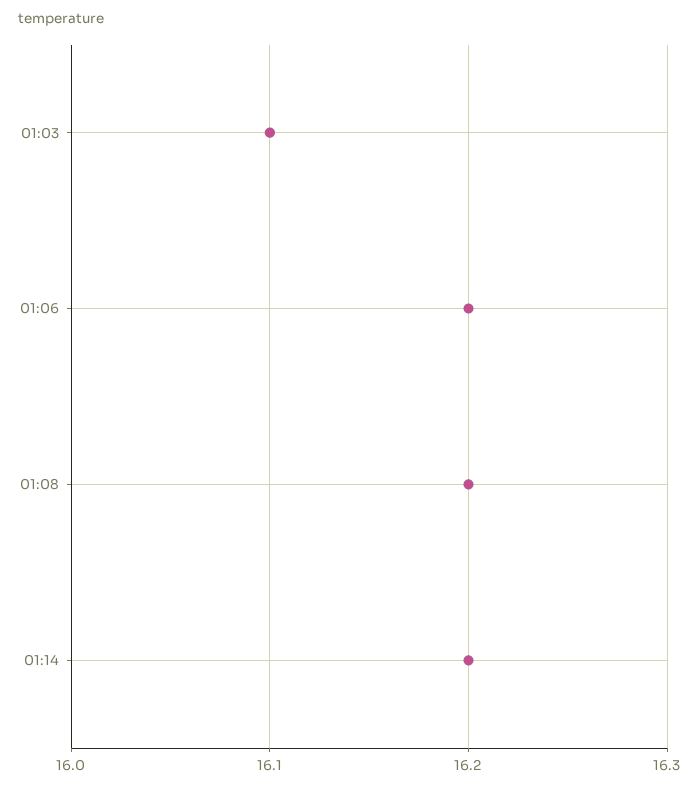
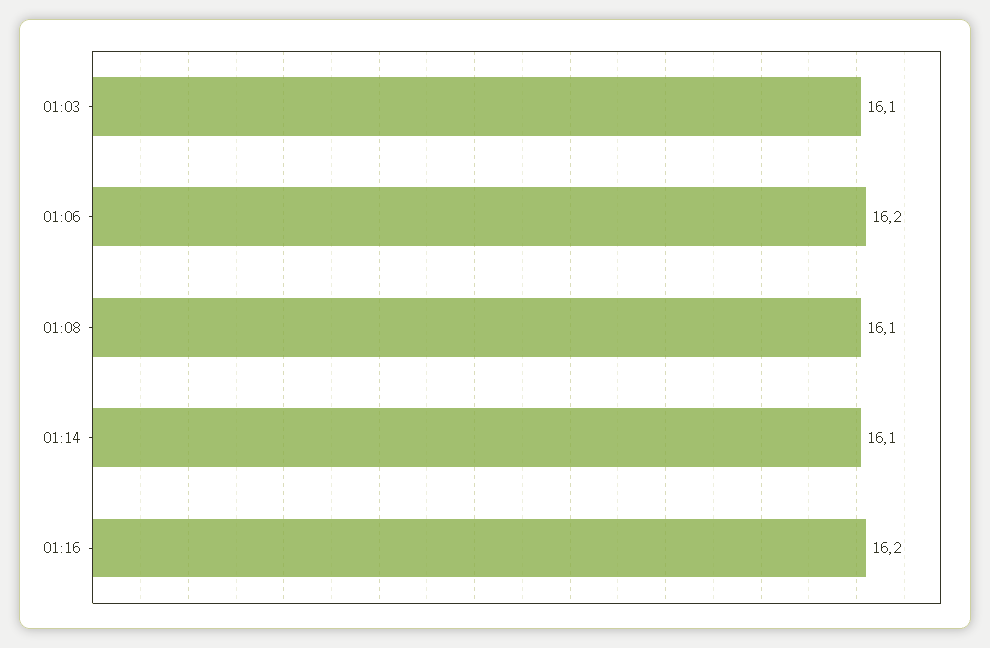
01:08: 16.2 -> 16.1
01:14: 16.2 -> 16.1
01:16: none -> 16.2

